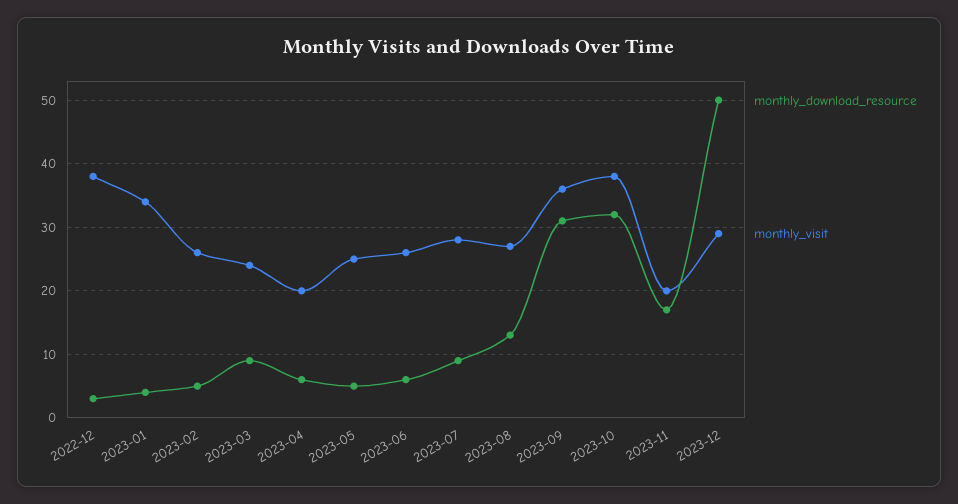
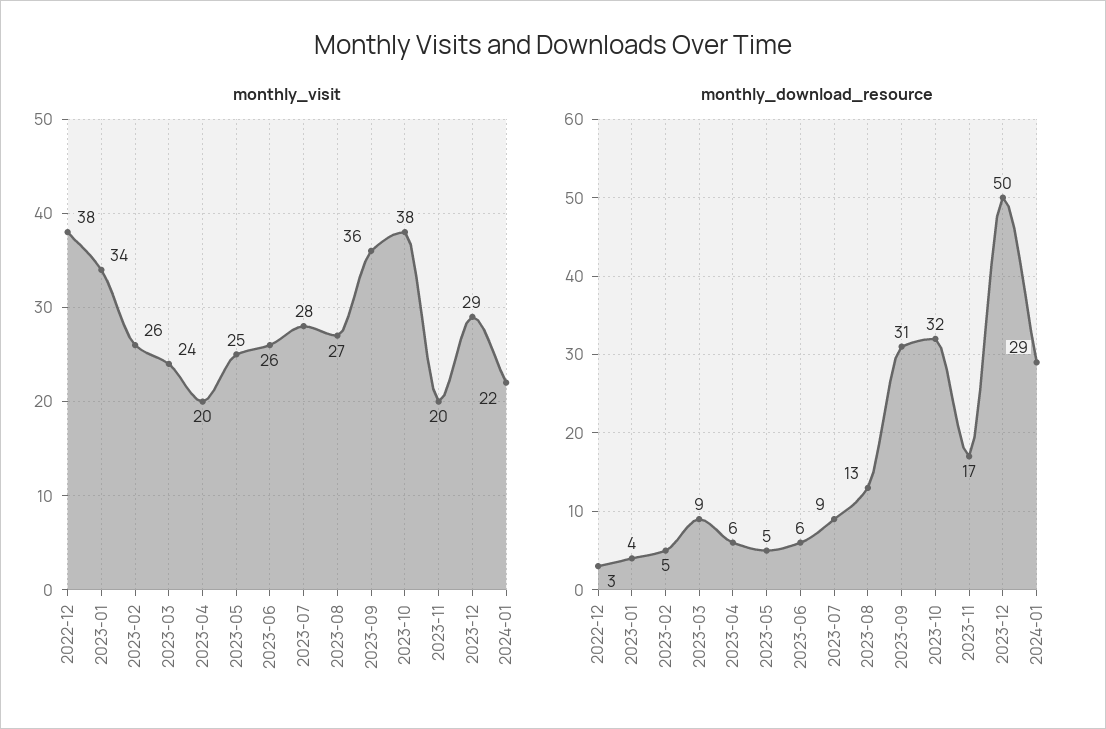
monthly_visit, 2024-01: none -> 22
monthly_download_resource, 2024-01: none -> 29

